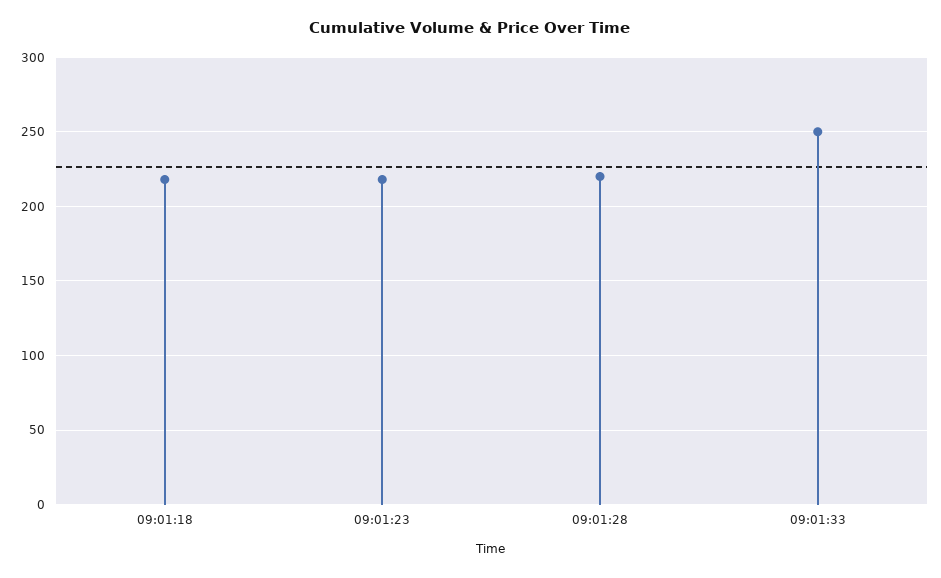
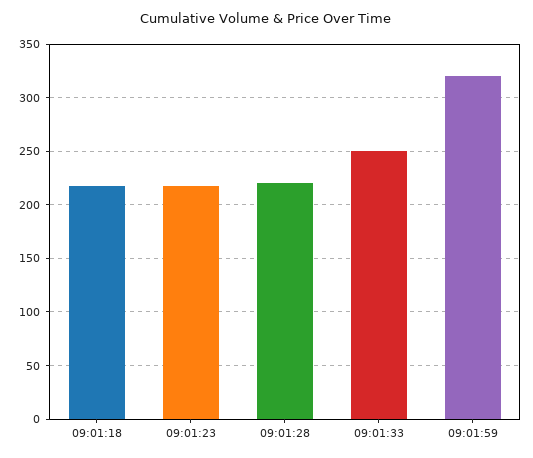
09:01:59: none -> 320

